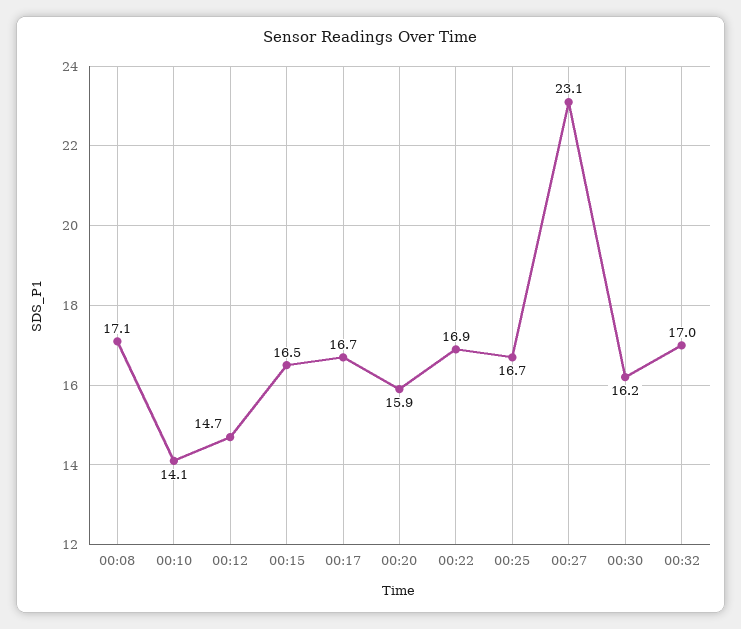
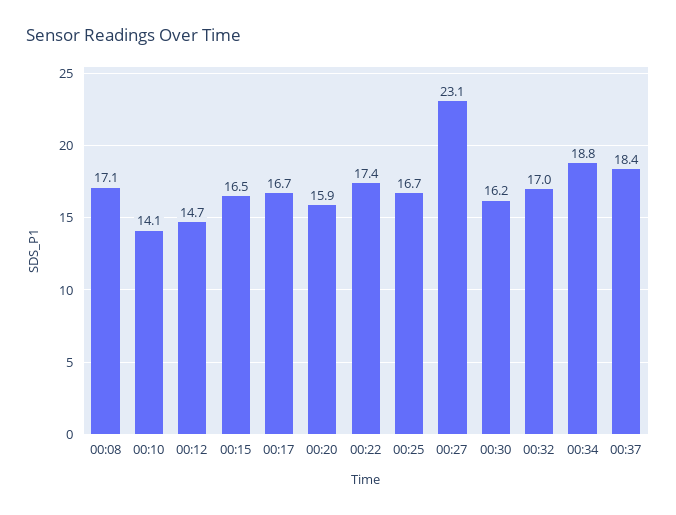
00:22: 16.9 -> 17.4
00:34: none -> 18.8
00:37: none -> 18.4

